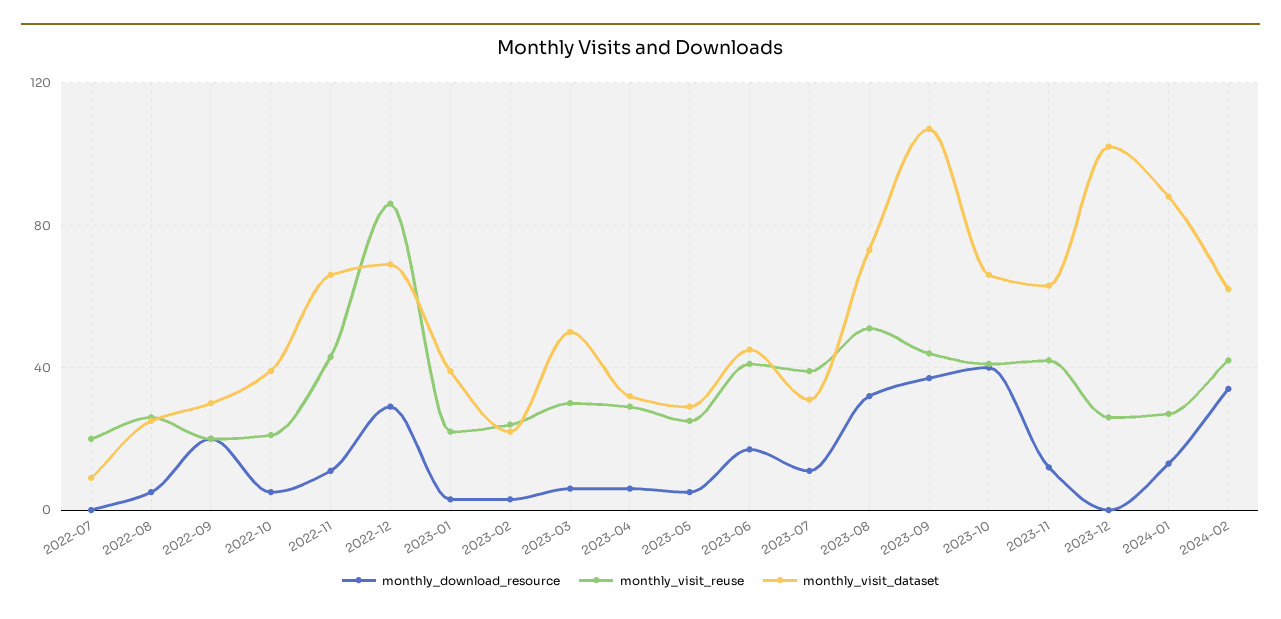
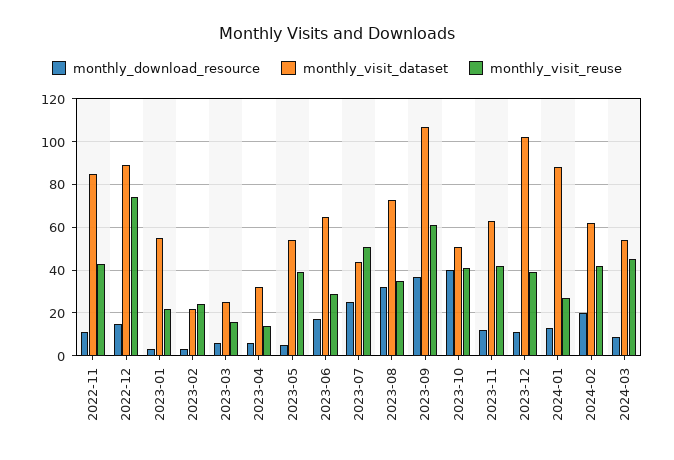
monthly_download_resource, 2022-07: 0 -> none
monthly_visit_reuse, 2022-07: 20 -> none
monthly_visit_dataset, 2022-07: 10 -> none
monthly_download_resource, 2022-08: 5 -> none
monthly_visit_reuse, 2022-08: 25 -> none
monthly_visit_dataset, 2022-08: 25 -> none
monthly_download_resource, 2022-09: 20 -> none
monthly_visit_reuse, 2022-09: 20 -> none
monthly_visit_dataset, 2022-09: 30 -> none
monthly_download_resource, 2022-10: 5 -> none
monthly_visit_reuse, 2022-10: 20 -> none
monthly_visit_dataset, 2022-10: 40 -> none
monthly_visit_dataset, 2022-11: 65 -> 85
monthly_download_resource, 2022-12: 30 -> 15
monthly_visit_reuse, 2022-12: 85 -> 75
monthly_visit_dataset, 2022-12: 70 -> 90
monthly_visit_dataset, 2023-01: 40 -> 55
monthly_visit_reuse, 2023-03: 30 -> 15
monthly_visit_dataset, 2023-03: 50 -> 25
monthly_visit_reuse, 2023-04: 30 -> 15
monthly_visit_reuse, 2023-05: 25 -> 40
monthly_visit_dataset, 2023-05: 30 -> 55
monthly_visit_reuse, 2023-06: 40 -> 30
monthly_visit_dataset, 2023-06: 45 -> 65
monthly_download_resource, 2023-07: 10 -> 25
monthly_visit_reuse, 2023-07: 40 -> 50
monthly_visit_dataset, 2023-07: 30 -> 45
monthly_visit_reuse, 2023-08: 50 -> 35
monthly_visit_reuse, 2023-09: 45 -> 60
monthly_visit_dataset, 2023-10: 65 -> 50
monthly_download_resource, 2023-12: 0 -> 10
monthly_visit_reuse, 2023-12: 25 -> 40
monthly_download_resource, 2024-02: 35 -> 20
monthly_download_resource, 2024-03: none -> 10
monthly_visit_dataset, 2024-03: none -> 55
monthly_visit_reuse, 2024-03: none -> 45

